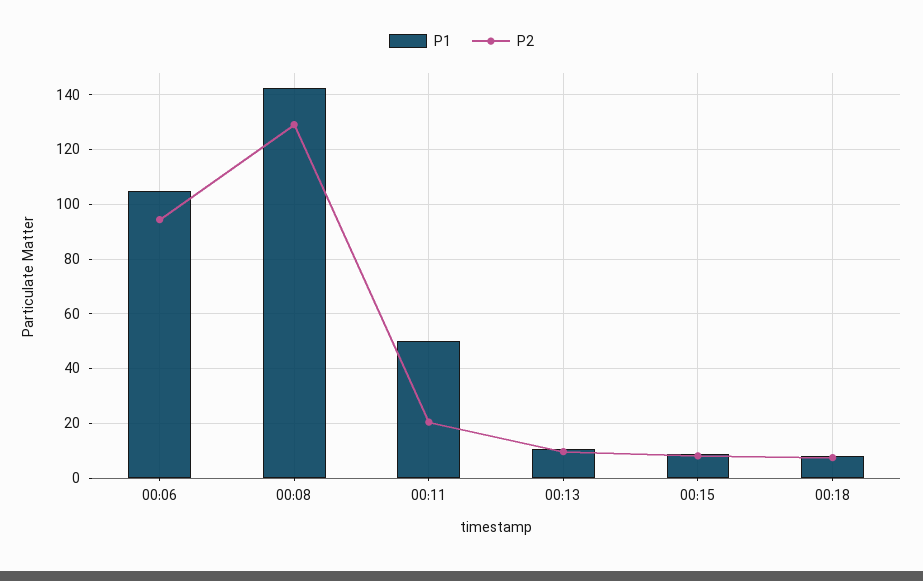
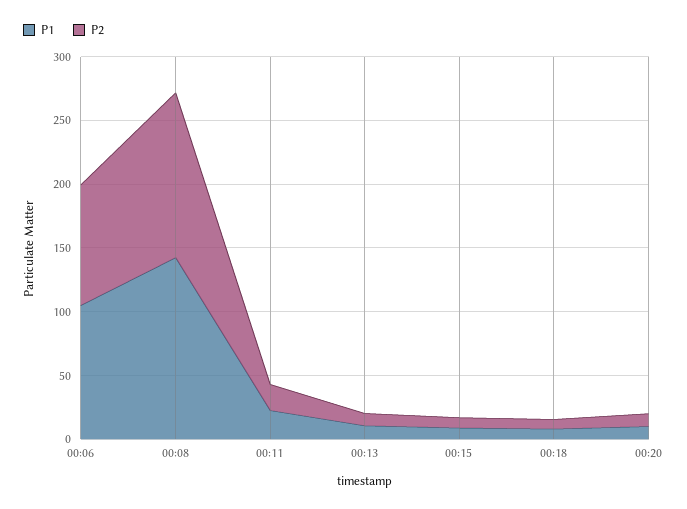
P1, 00:11: 50 -> 20
P1, 00:20: none -> 10
P2, 00:20: none -> 10

